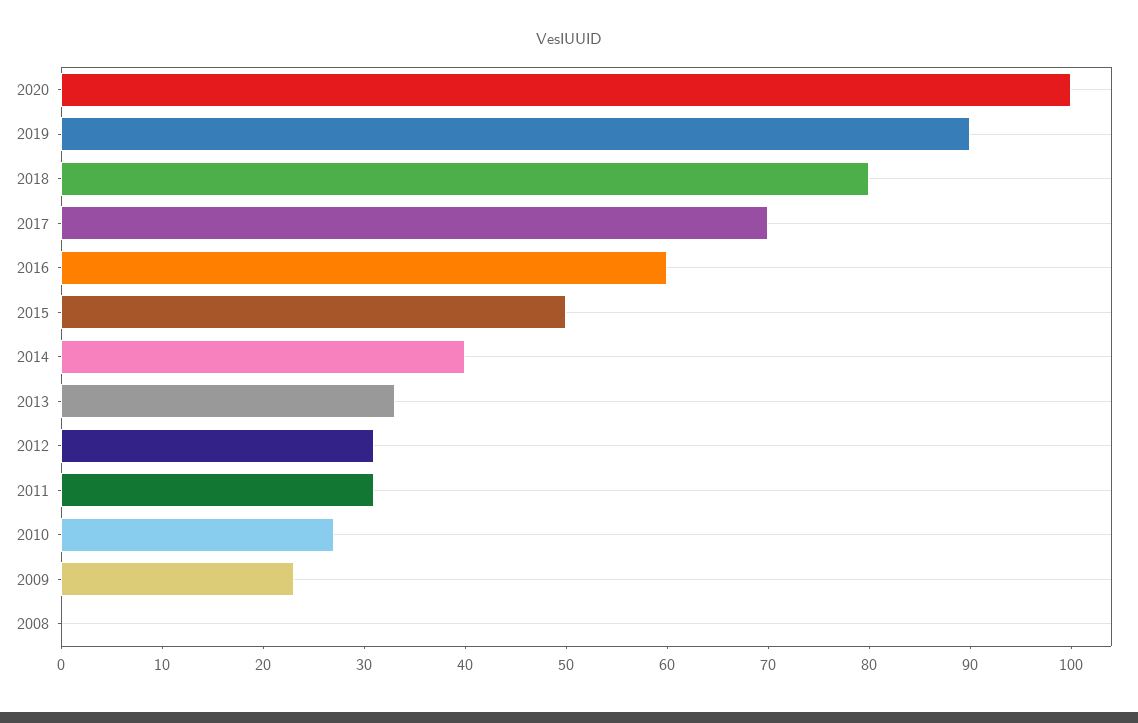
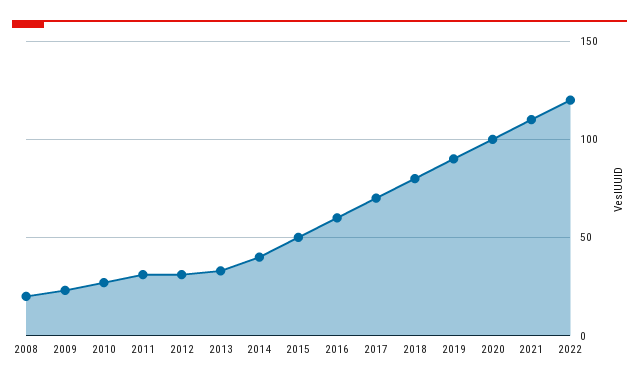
2008: 0 -> 20
2021: none -> 110
2022: none -> 120

